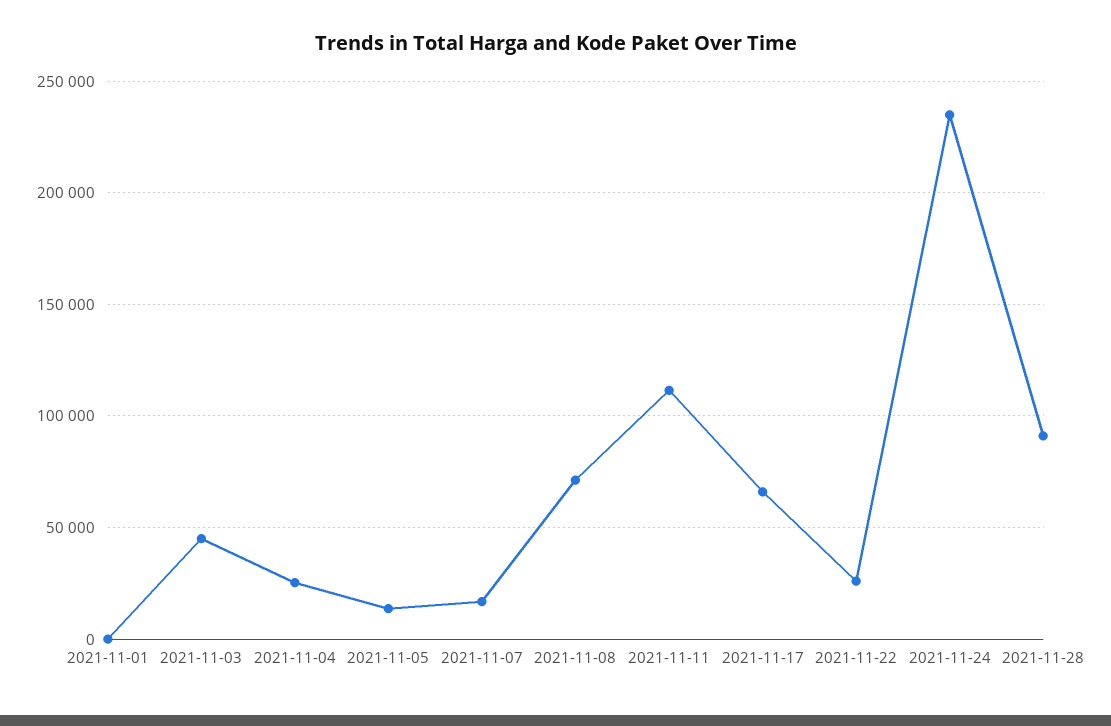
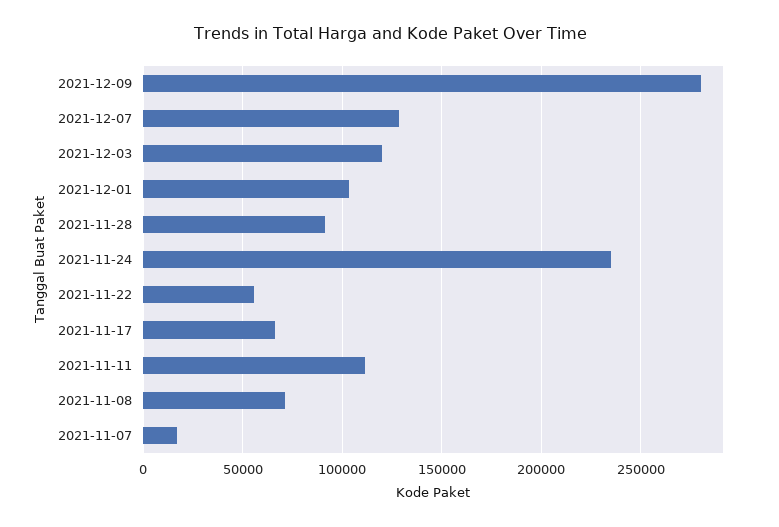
2021-11-01: 0 -> none
2021-11-03: 45000 -> none
2021-11-04: 25000 -> none
2021-11-05: 15000 -> none
2021-11-22: 25000 -> 55000
2021-12-09: none -> 280000
2021-12-07: none -> 130000
2021-12-03: none -> 120000
2021-12-01: none -> 105000

